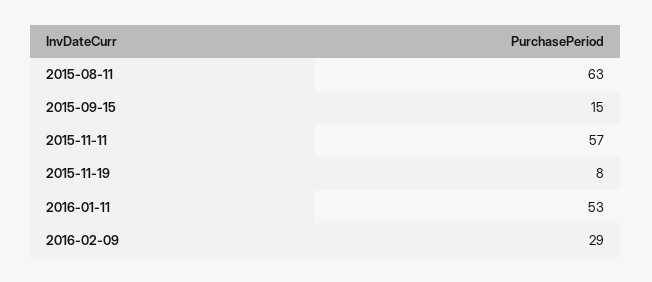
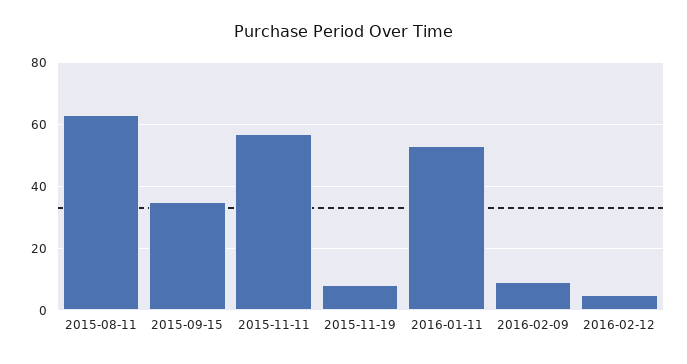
2015-09-15: 15 -> 35
2016-02-09: 29 -> 10
2016-02-12: none -> 5

